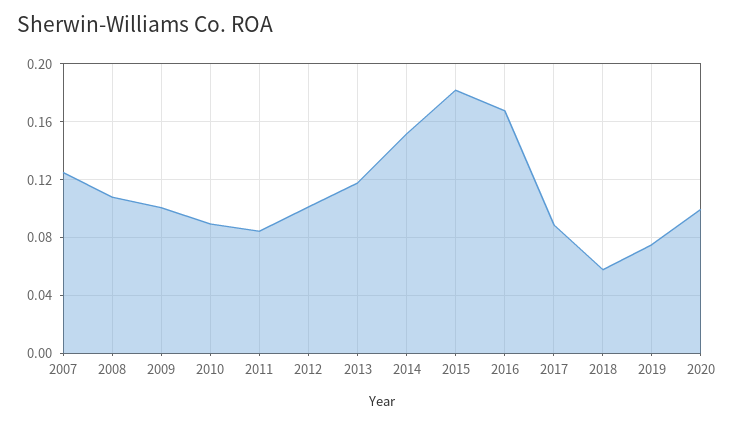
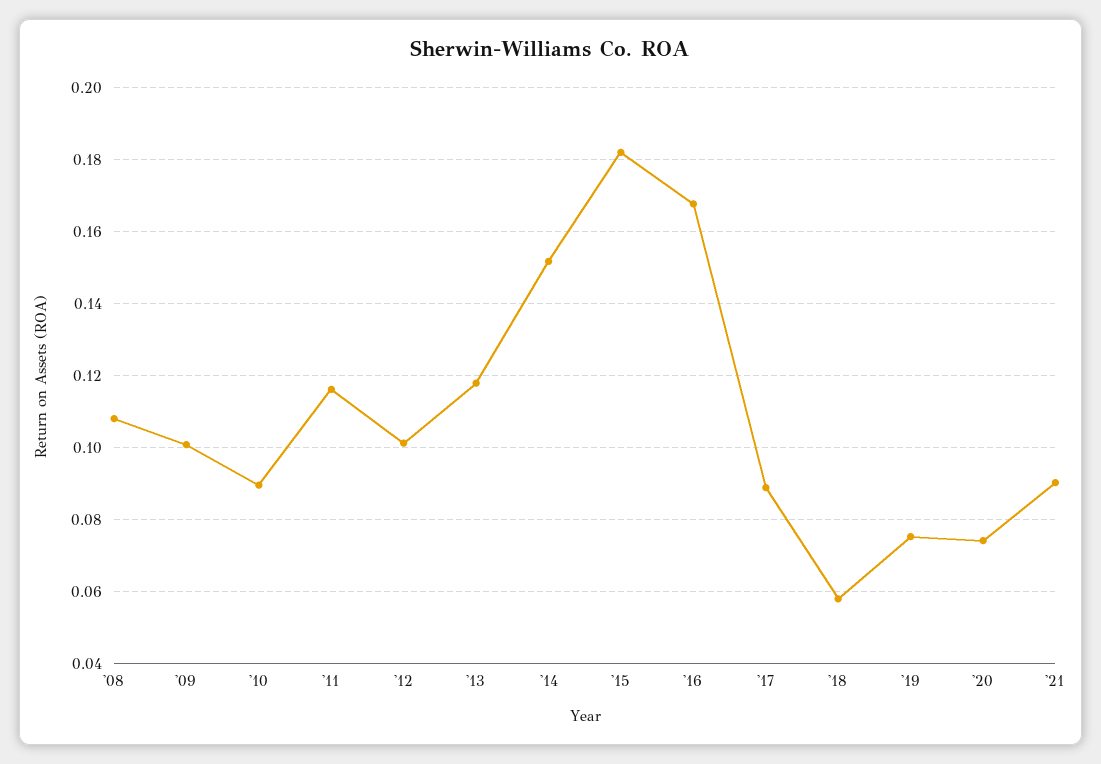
2007: 0.125 -> none
2011: 0.085 -> 0.116
2020: 0.1 -> 0.074
'21: none -> 0.09

